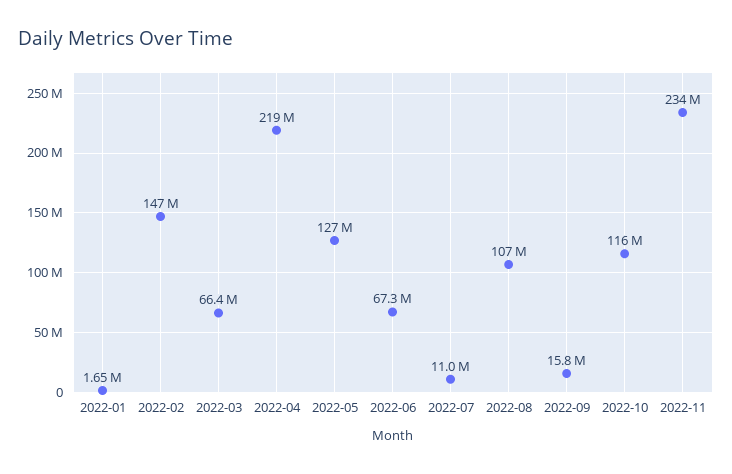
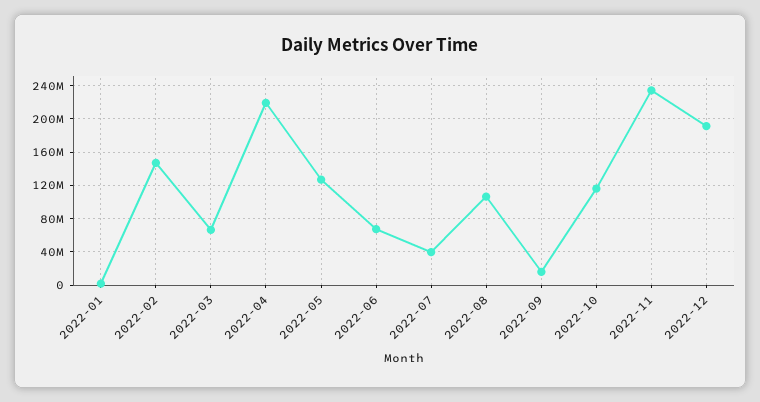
2022-07: 11000000 -> 40000000
2022-12: none -> 190000000

